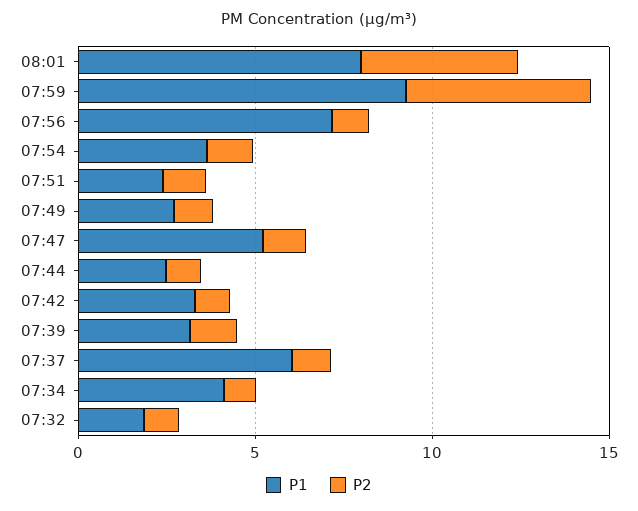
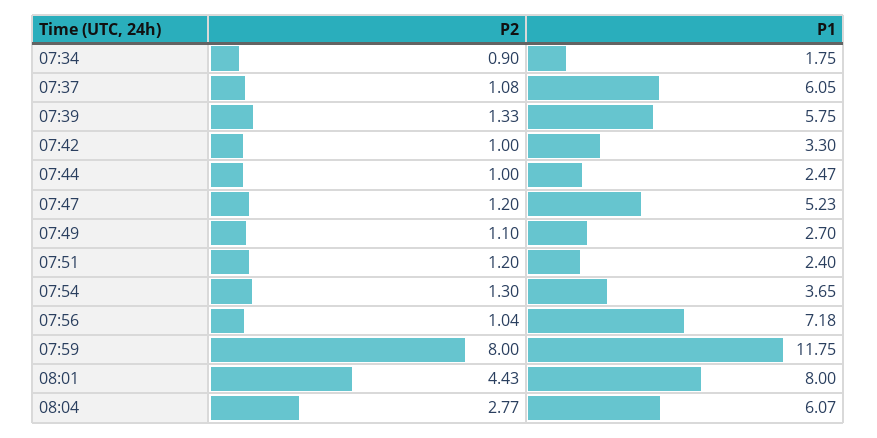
P1, 07:59: 9 -> 11.75
P2, 07:59: 5 -> 8
P1, 07:39: 3 -> 5.75
P1, 07:34: 4 -> 1.75
P1, 07:32: 2 -> none
P2, 07:32: 1 -> none
P2, 08:04: none -> 2.77
P1, 08:04: none -> 6.07

